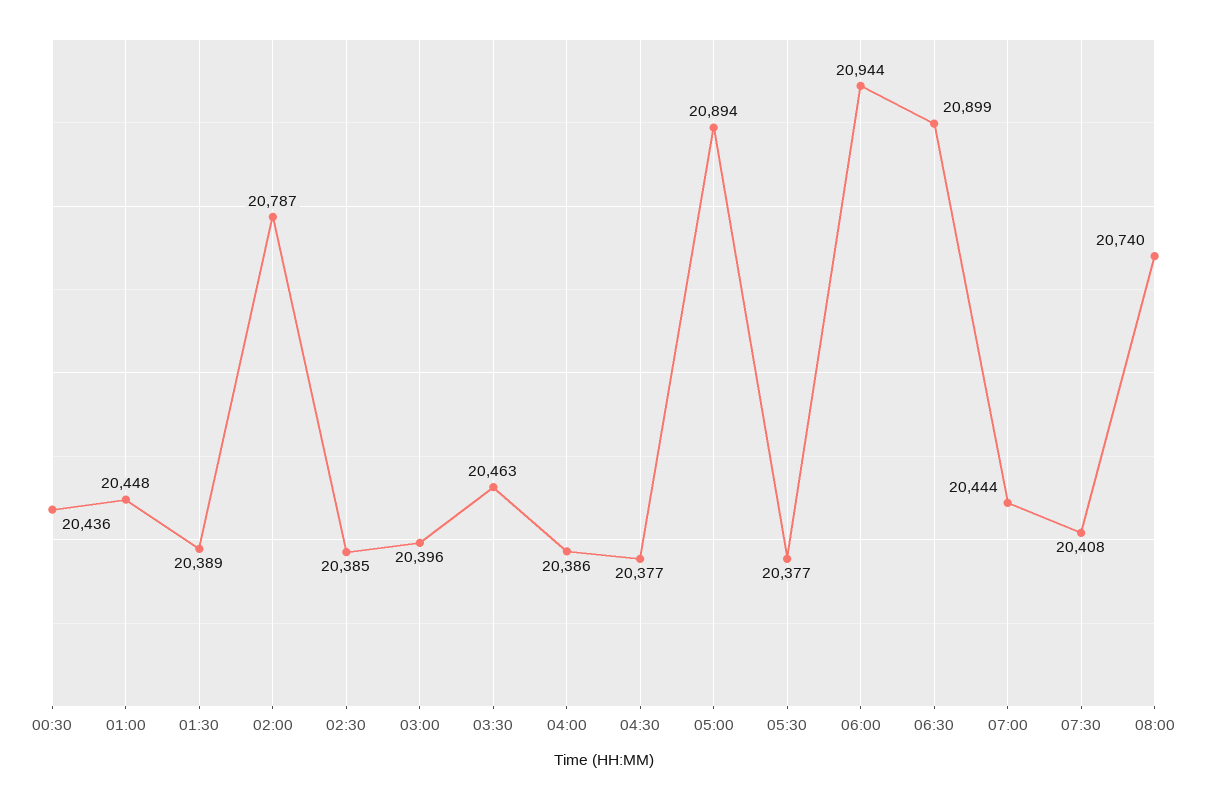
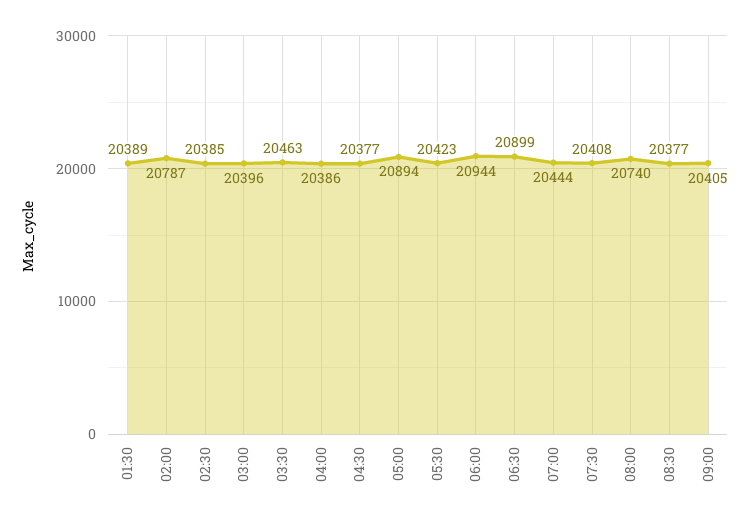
00:30: 20436 -> none
01:00: 20448 -> none
05:30: 20377 -> 20423
08:30: none -> 20377
09:00: none -> 20405

